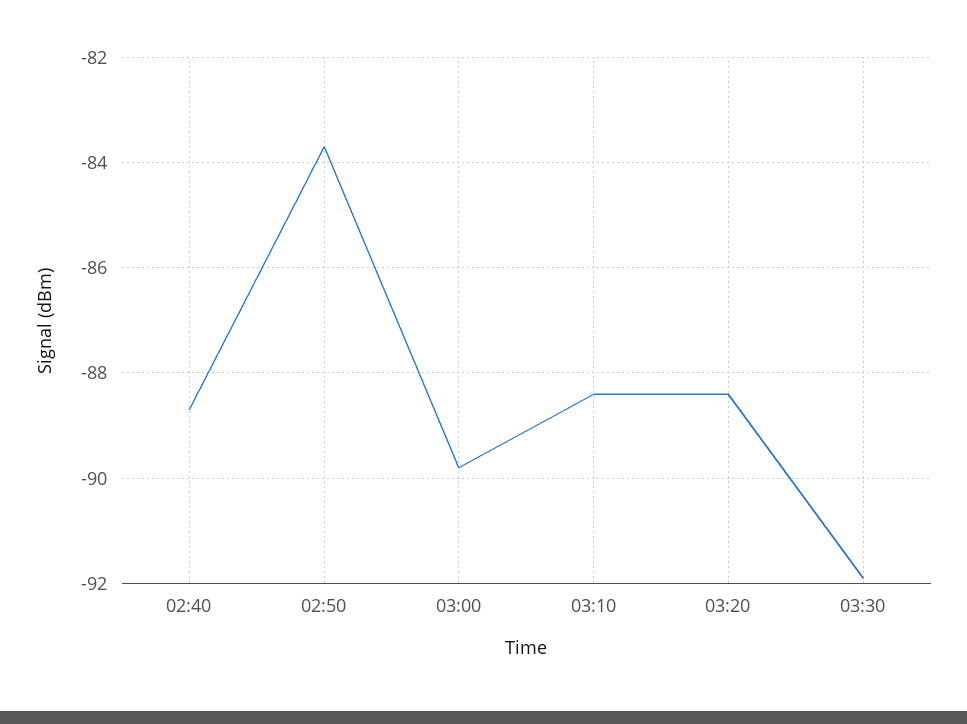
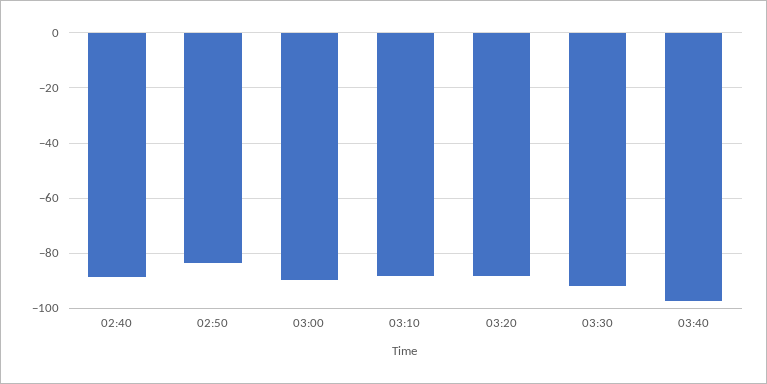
03:40: none -> -97.5

